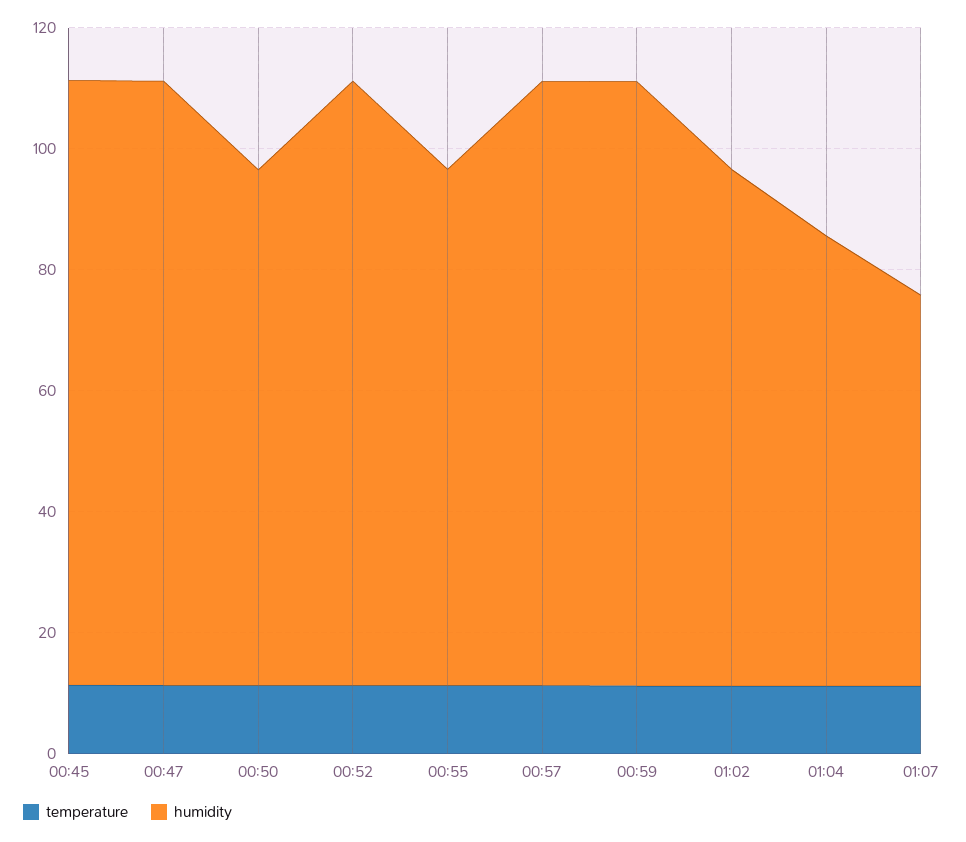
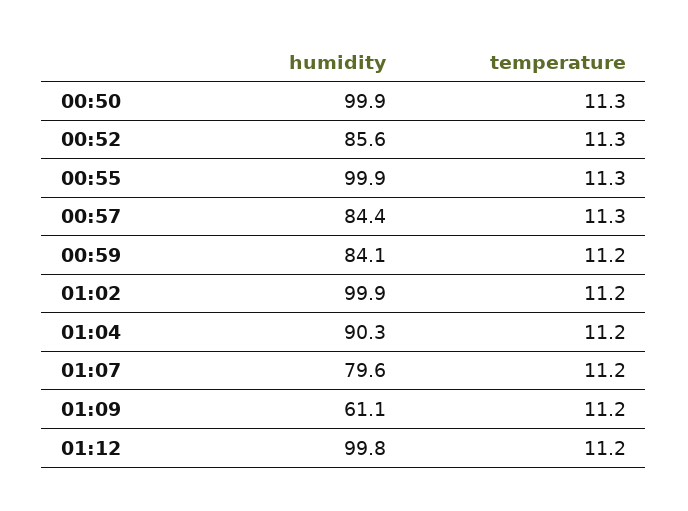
temperature, 00:45: 10 -> none
humidity, 00:45: 100 -> none
temperature, 00:47: 10 -> none
humidity, 00:47: 100 -> none
humidity, 00:50: 85 -> 99.9
humidity, 00:52: 100 -> 85.6
humidity, 00:55: 85 -> 99.9
humidity, 00:57: 100 -> 84.4
humidity, 00:59: 100 -> 84.1
humidity, 01:02: 85 -> 99.9
humidity, 01:04: 75 -> 90.3
humidity, 01:07: 65 -> 79.6
humidity, 01:09: none -> 61.1
temperature, 01:09: none -> 11.2
humidity, 01:12: none -> 99.8
temperature, 01:12: none -> 11.2

